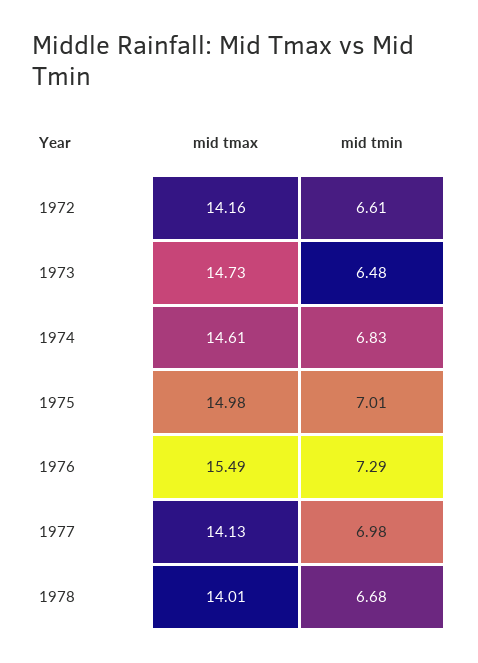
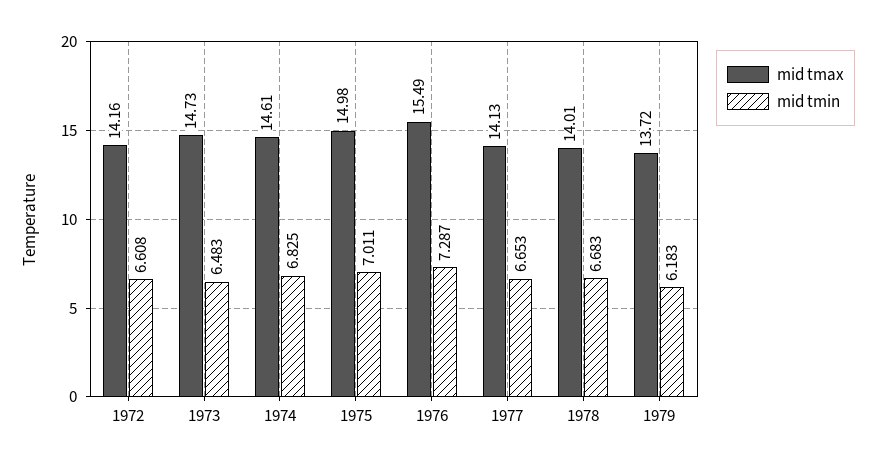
mid tmin, 1977: 6.98 -> 6.653
mid tmax, 1979: none -> 13.72
mid tmin, 1979: none -> 6.183

